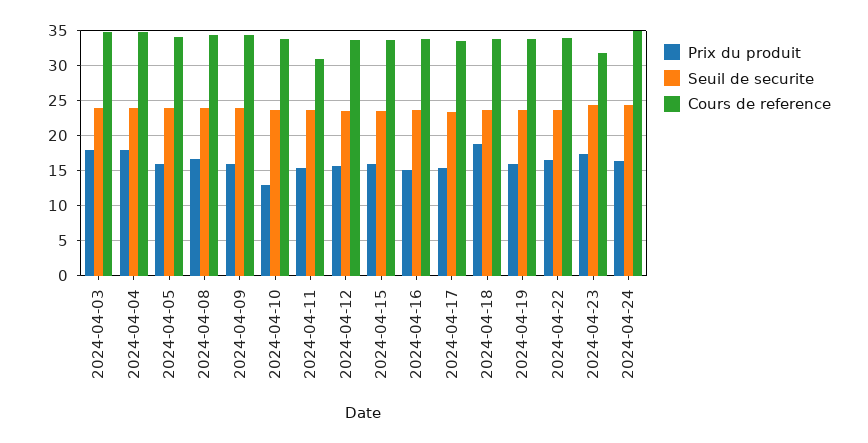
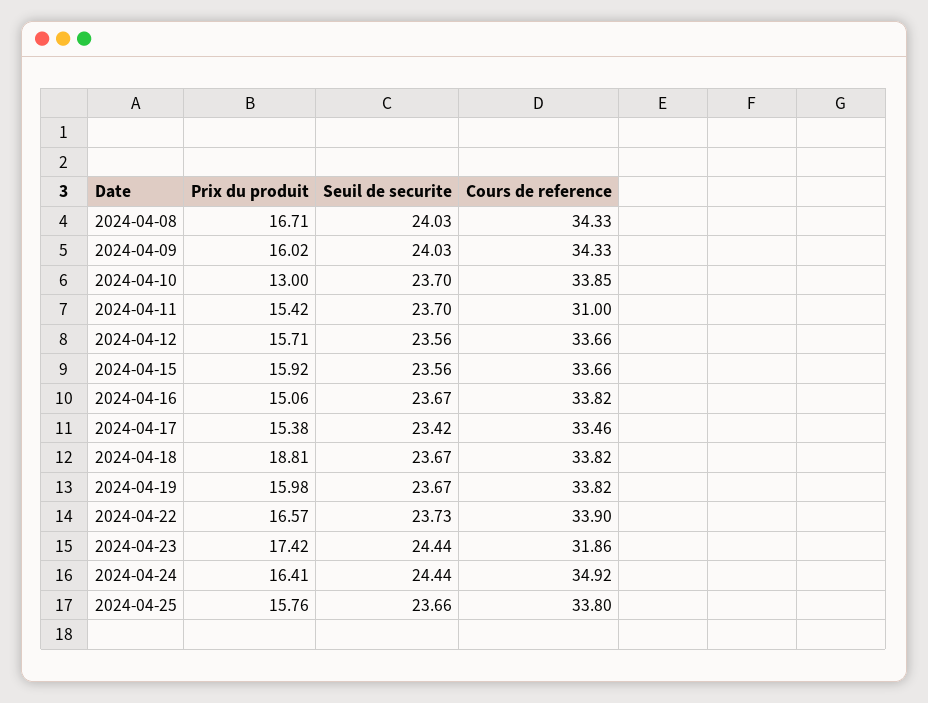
Prix du produit, 2024-04-03: 18 -> none
Seuil de securite, 2024-04-03: 24 -> none
Cours de reference, 2024-04-03: 35 -> none
Prix du produit, 2024-04-04: 18 -> none
Seuil de securite, 2024-04-04: 24 -> none
Cours de reference, 2024-04-04: 35 -> none
Prix du produit, 2024-04-05: 16 -> none
Seuil de securite, 2024-04-05: 24 -> none
Cours de reference, 2024-04-05: 34 -> none
Prix du produit, 2024-04-25: none -> 15.76
Seuil de securite, 2024-04-25: none -> 23.66
Cours de reference, 2024-04-25: none -> 33.8

